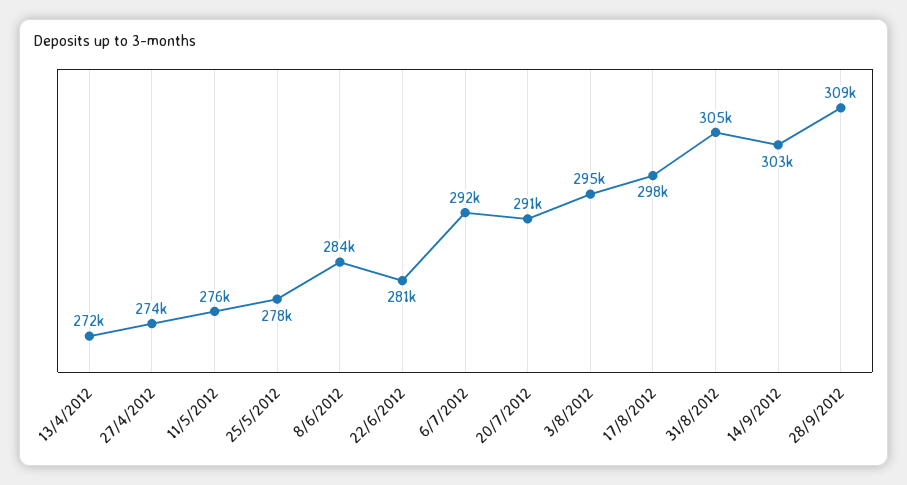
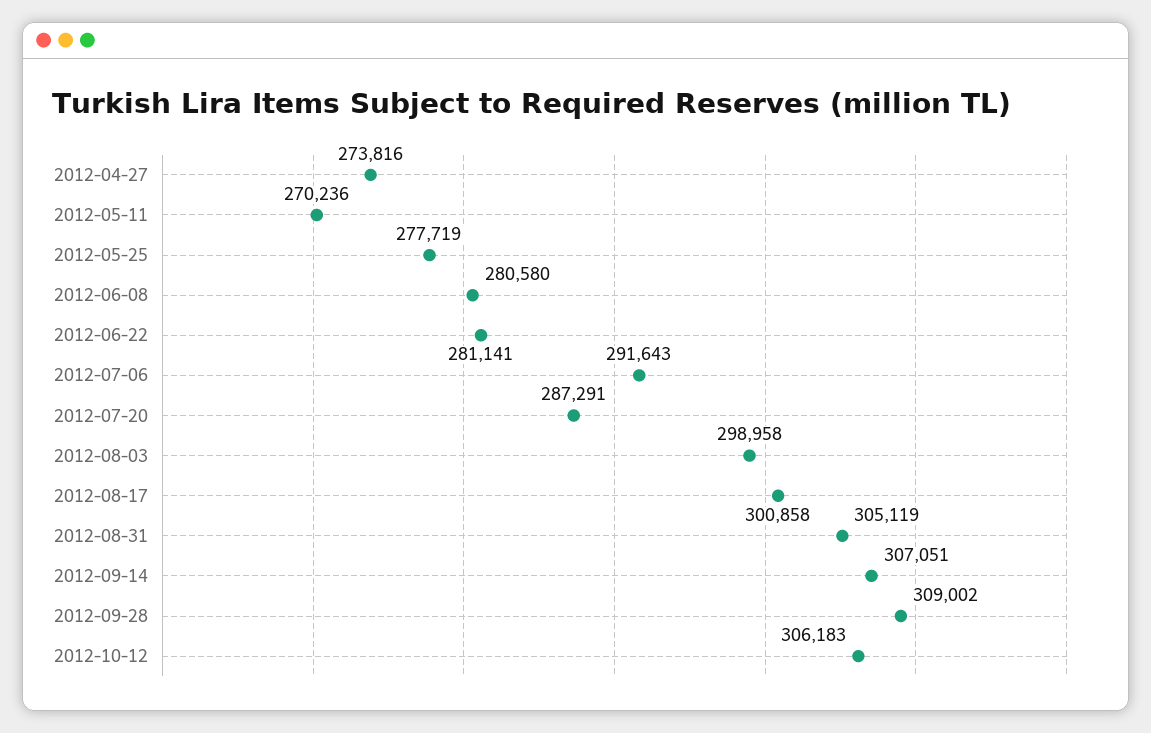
13/4/2012: 272000 -> none
11/5/2012: 276000 -> 270236
8/6/2012: 284000 -> 280580
20/7/2012: 291000 -> 287291
3/8/2012: 295000 -> 298958
17/8/2012: 298000 -> 300858
14/9/2012: 303000 -> 307051
2012-10-12: none -> 306183

